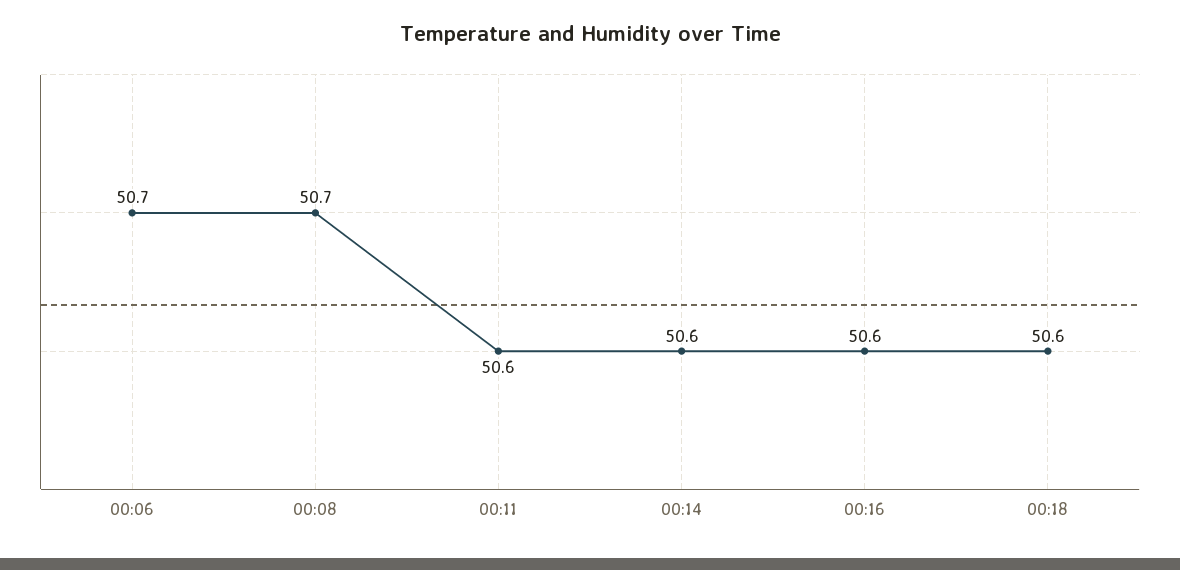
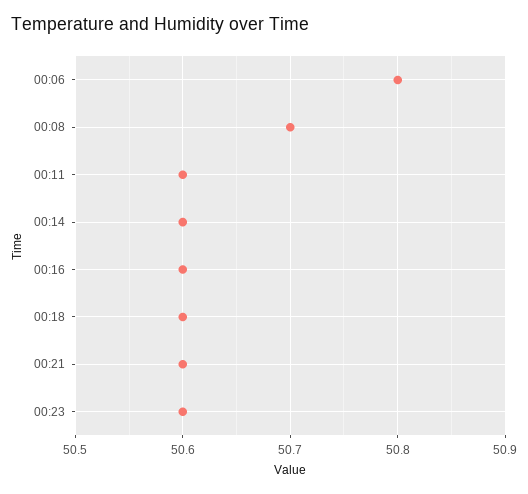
00:06: 50.7 -> 50.8
00:21: none -> 50.6
00:23: none -> 50.6

